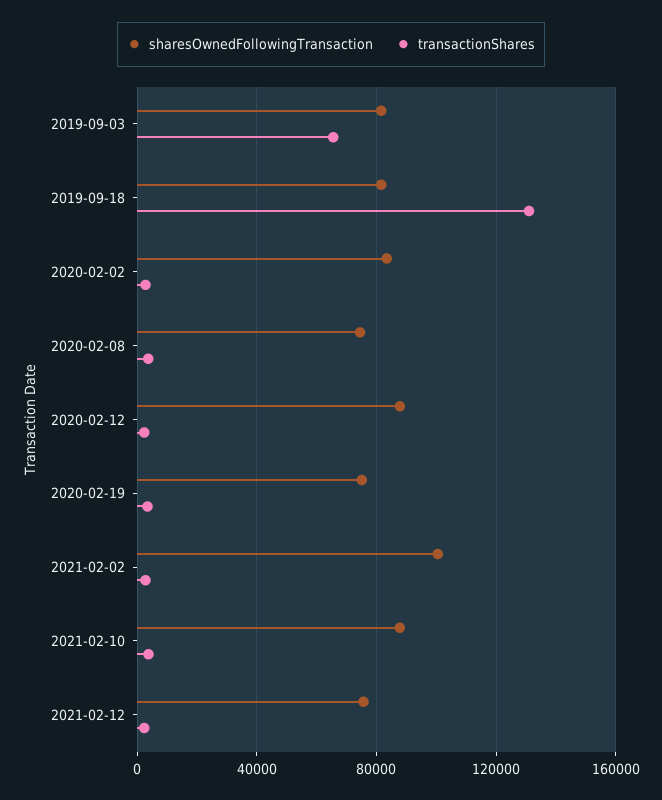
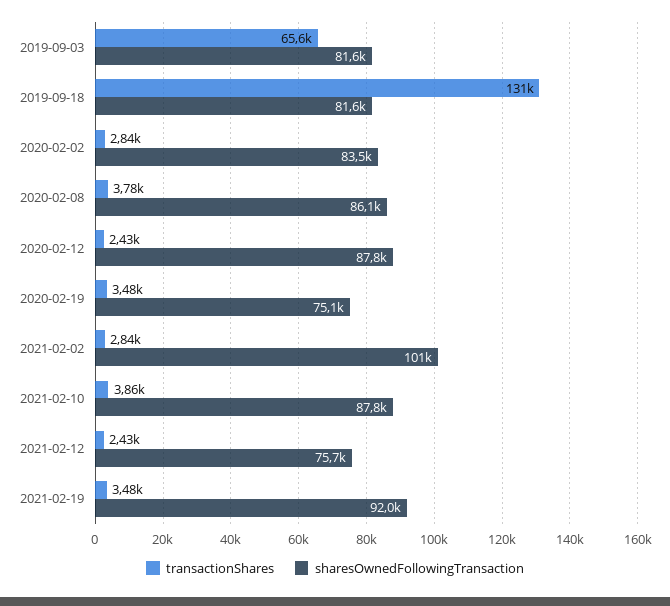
sharesOwnedFollowingTransaction, 2020-02-08: 75000 -> 86100
transactionShares, 2021-02-19: none -> 3480
sharesOwnedFollowingTransaction, 2021-02-19: none -> 92000

